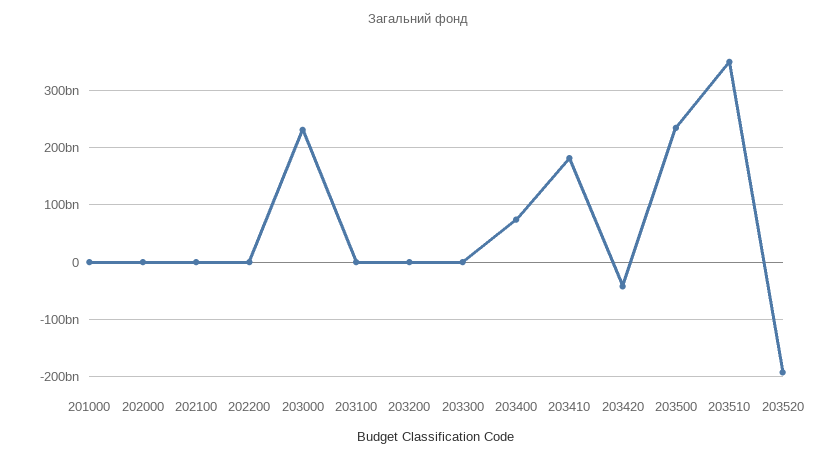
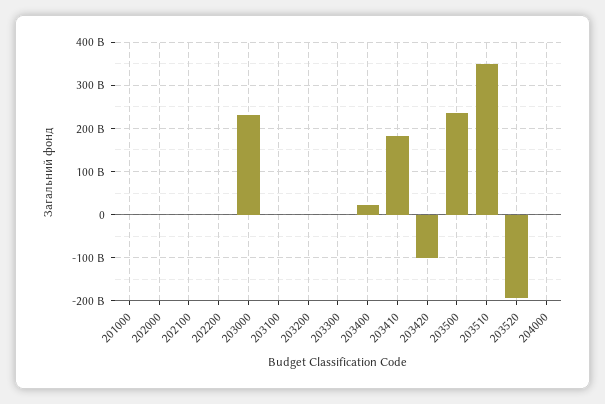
203400: 80000000000 -> 20000000000
203420: -40000000000 -> -100000000000
204000: none -> 0

